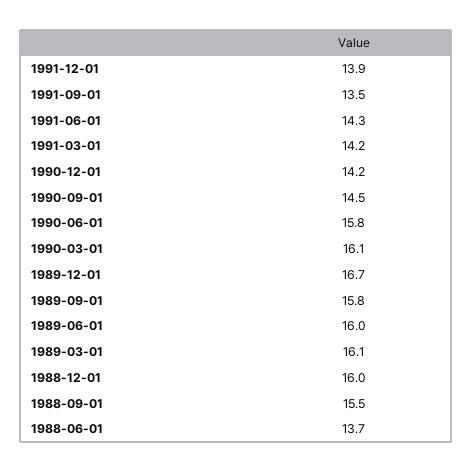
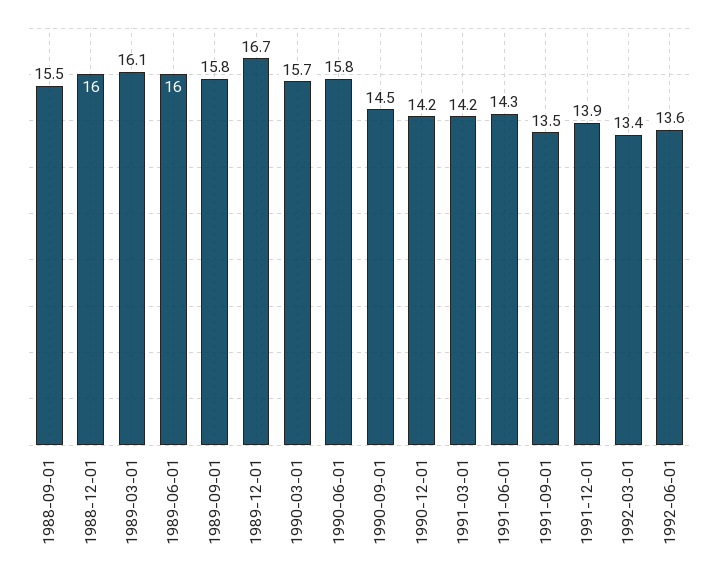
1990-03-01: 16.1 -> 15.7
1988-06-01: 13.7 -> none
1992-03-01: none -> 13.4
1992-06-01: none -> 13.6

